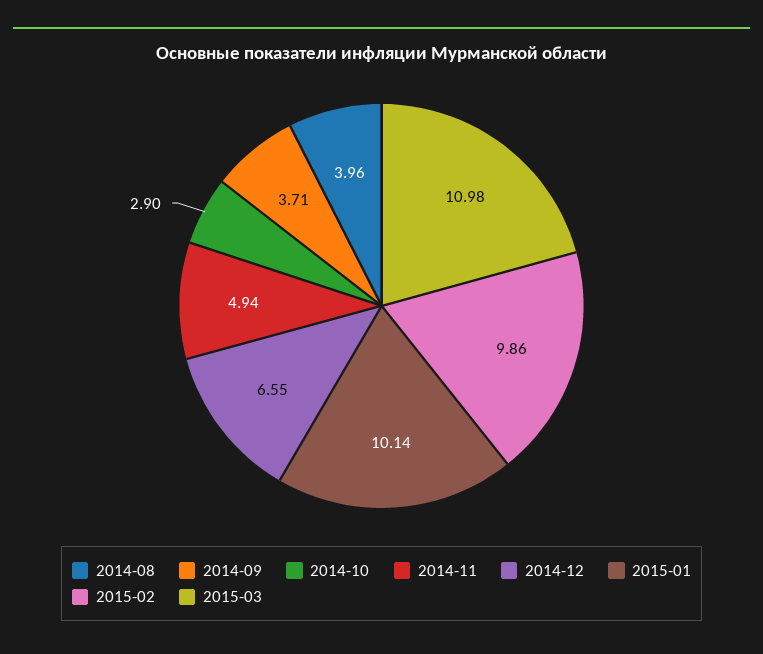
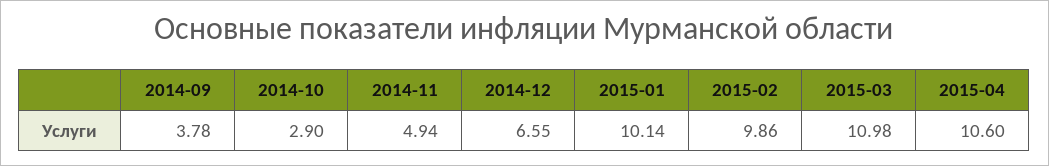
2014-08: 3.96 -> none
2014-09: 3.71 -> 3.78
2015-04: none -> 10.6

